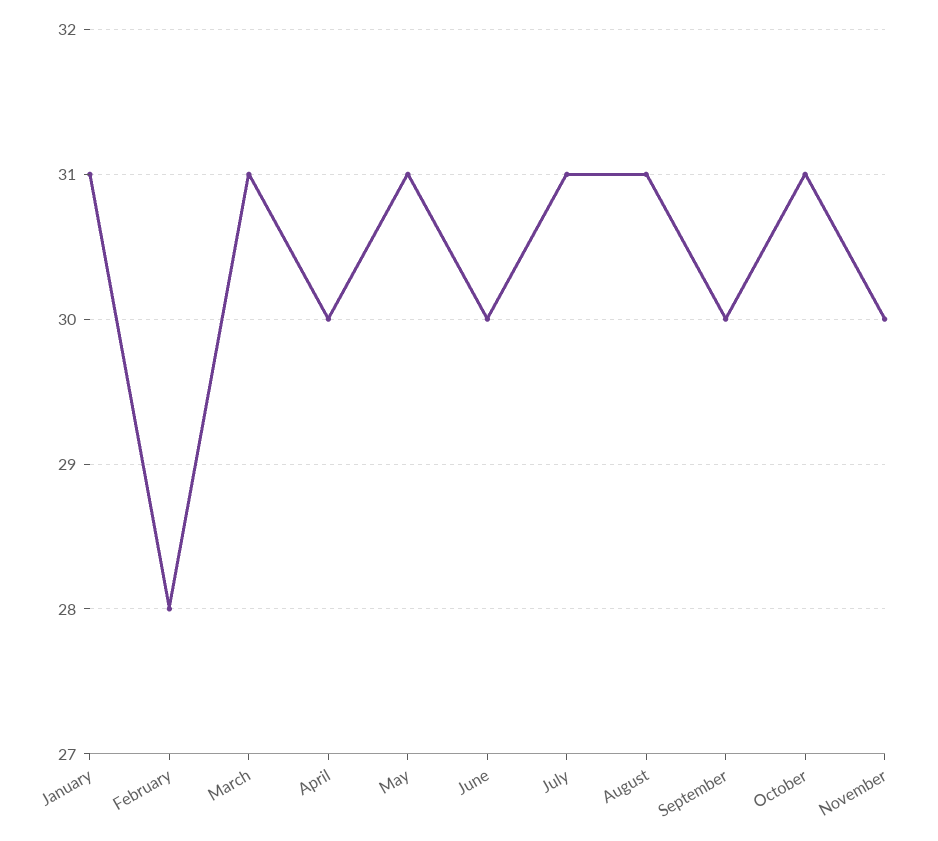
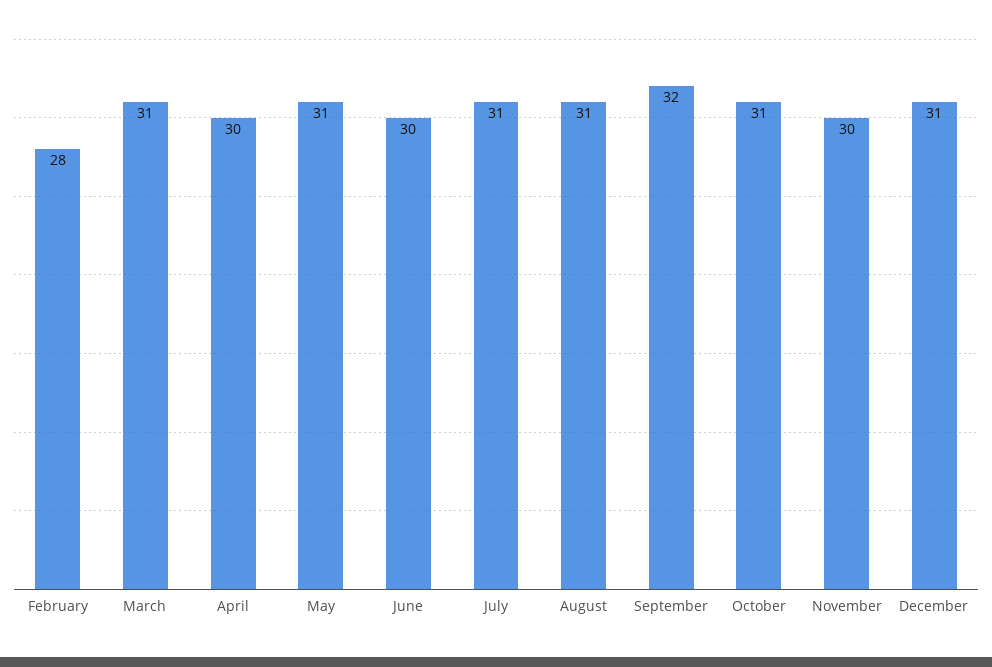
January: 31 -> none
September: 30 -> 32
December: none -> 31

